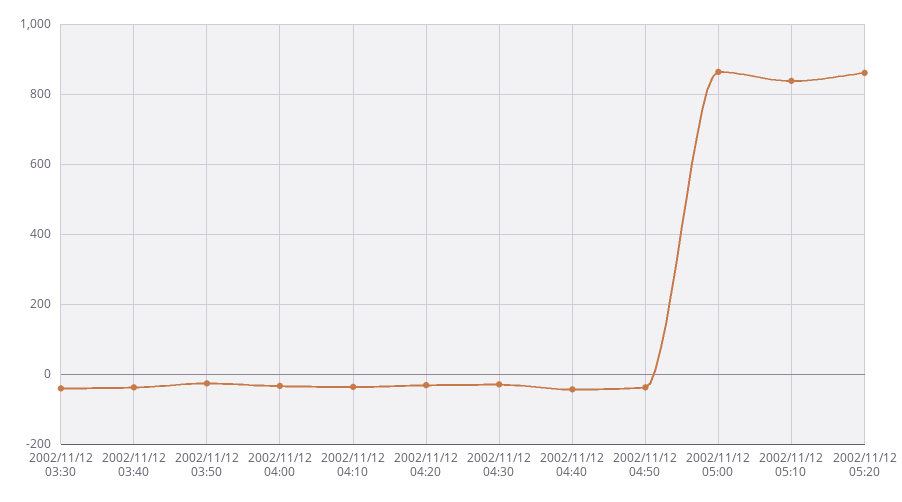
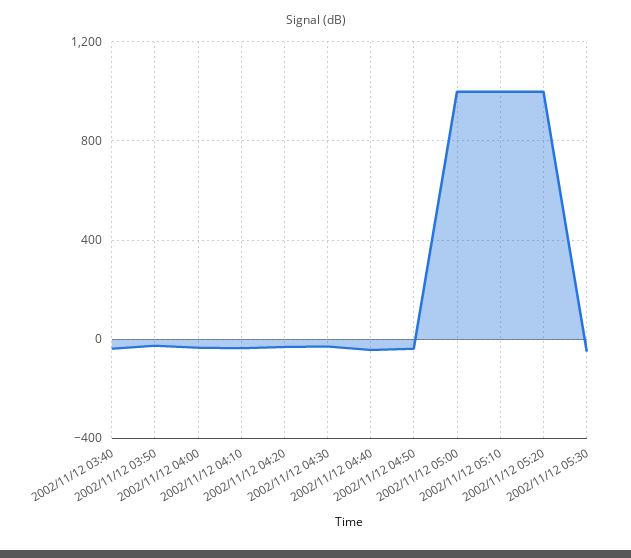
2002/11/12 03:30: -40 -> none
2002/11/12 05:00: 860 -> 1000
2002/11/12 05:10: 840 -> 1000
2002/11/12 05:20: 860 -> 1000
2002/11/12 05:30: none -> -50

